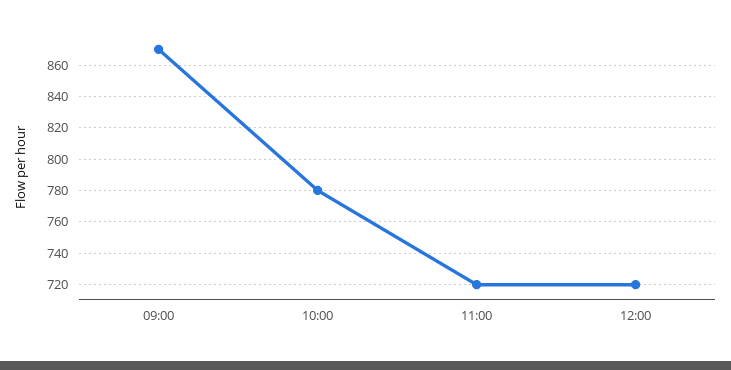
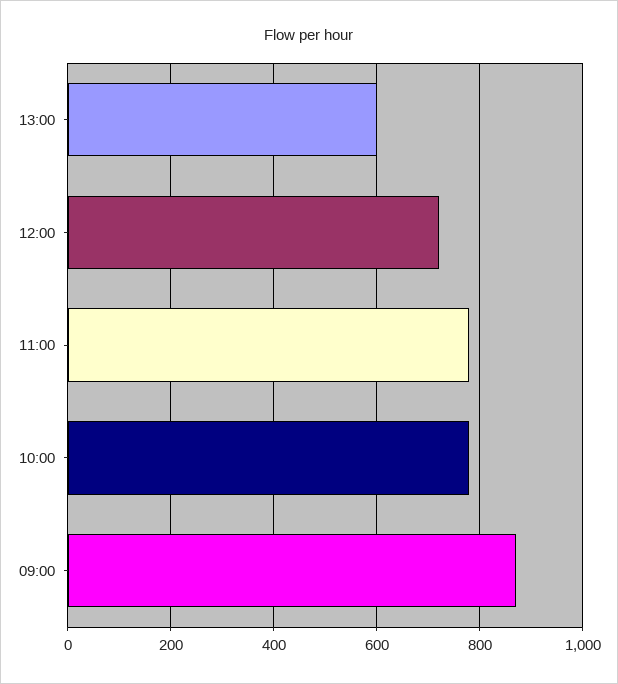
11:00: 720 -> 780
13:00: none -> 600

